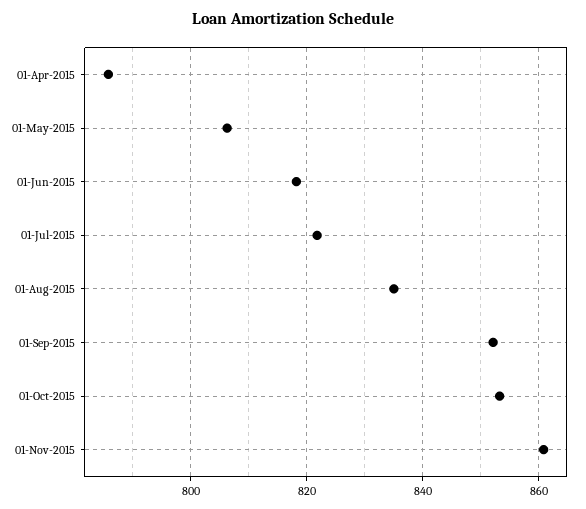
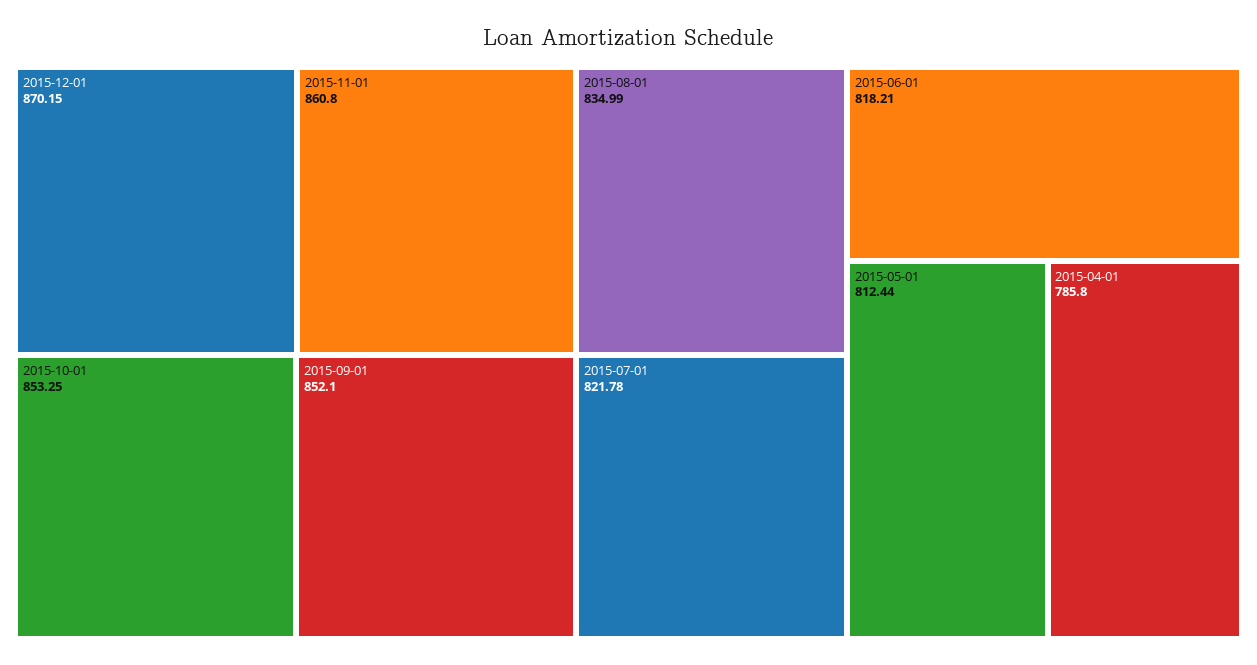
01-May-2015: 806 -> 812.44
2015-12-01: none -> 870.15

